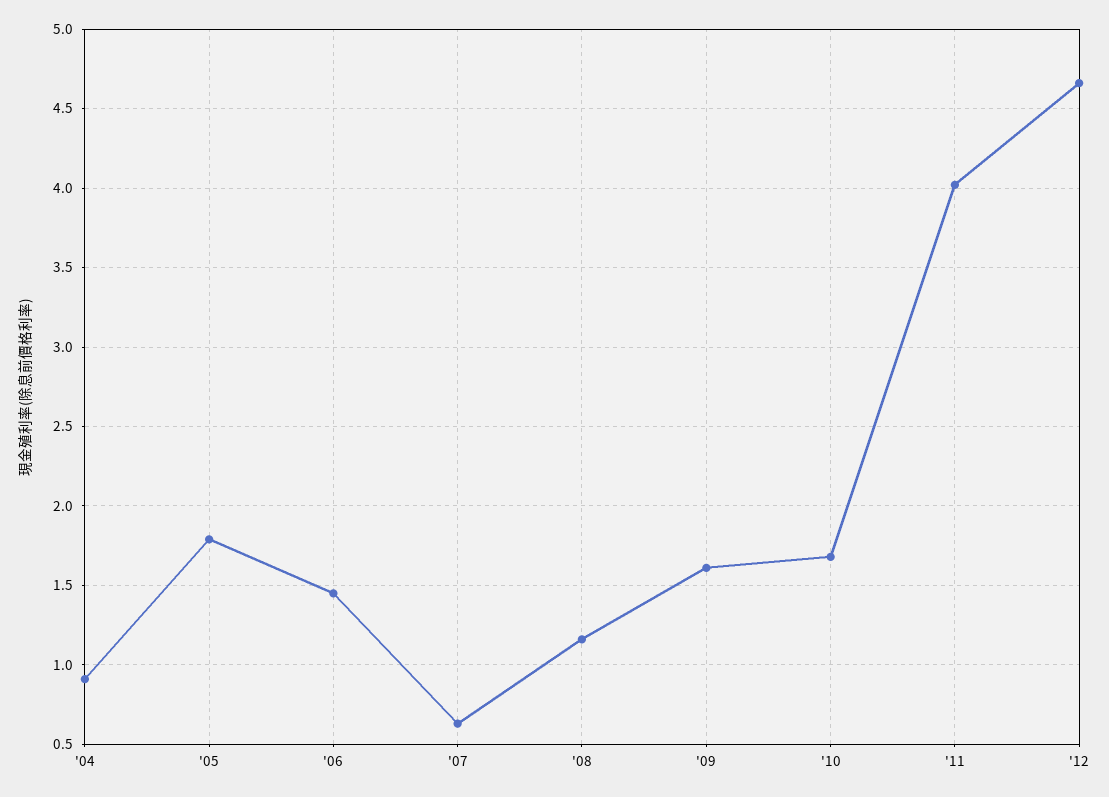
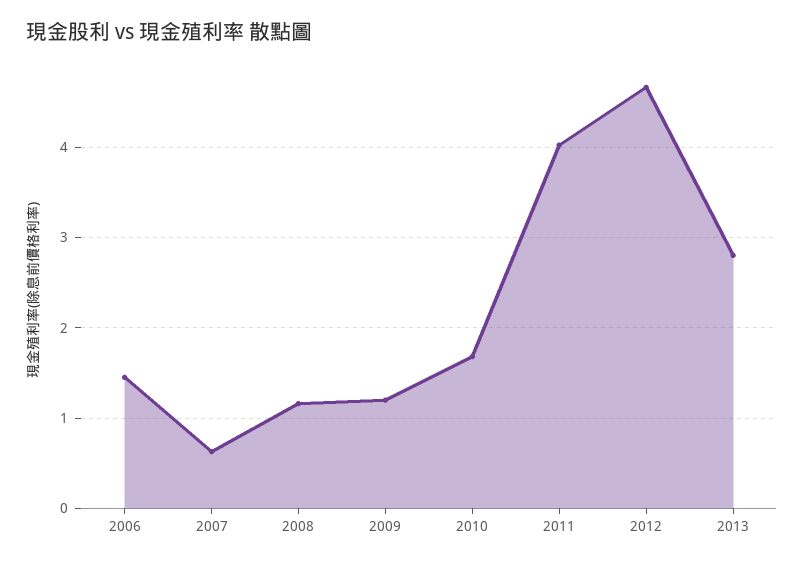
'04: 0.9 -> none
'05: 1.8 -> none
'09: 1.6 -> 1.2
2013: none -> 2.8

